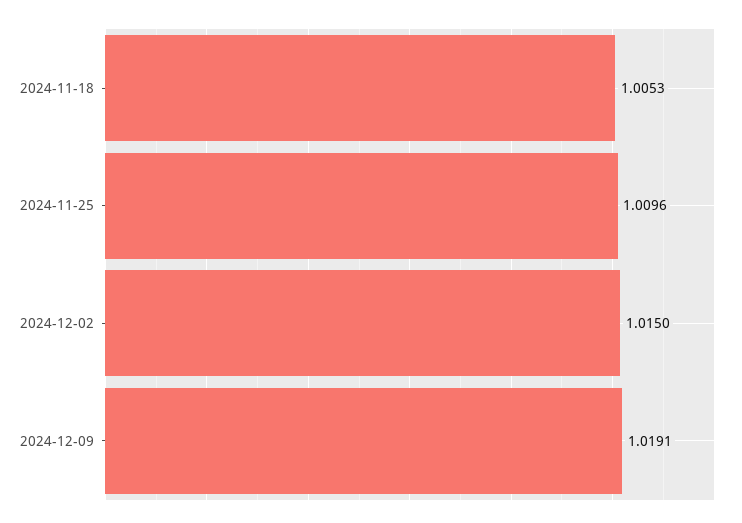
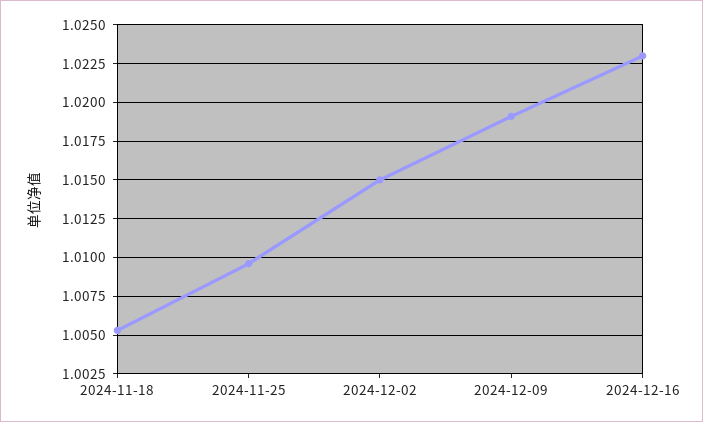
2024-12-16: none -> 1.023

